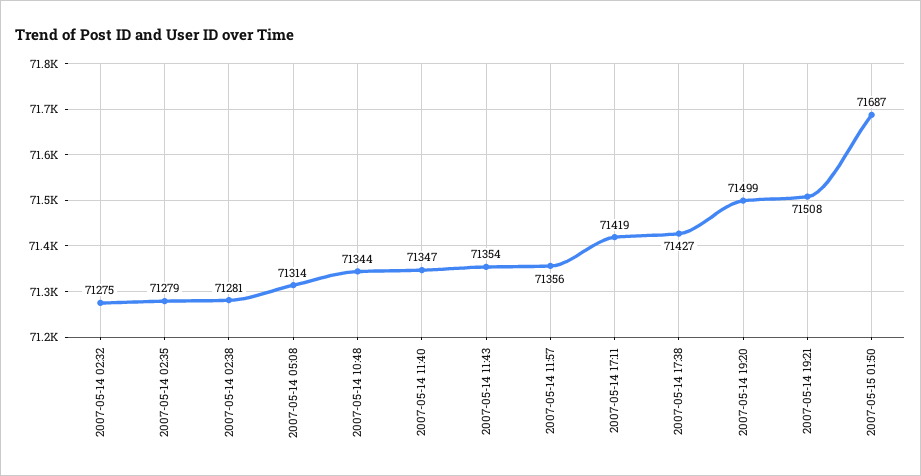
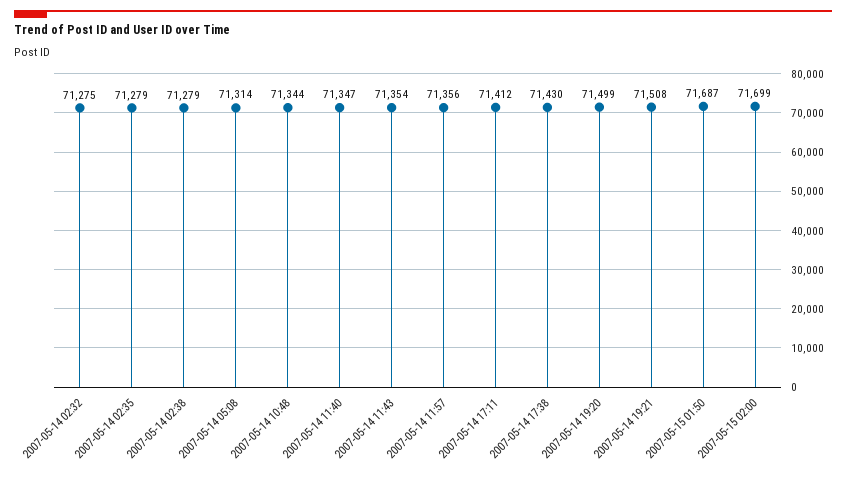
2007-05-14 02:38: 71281 -> 71279
2007-05-14 17:11: 71419 -> 71412
2007-05-14 17:38: 71427 -> 71430
2007-05-15 02:00: none -> 71699

